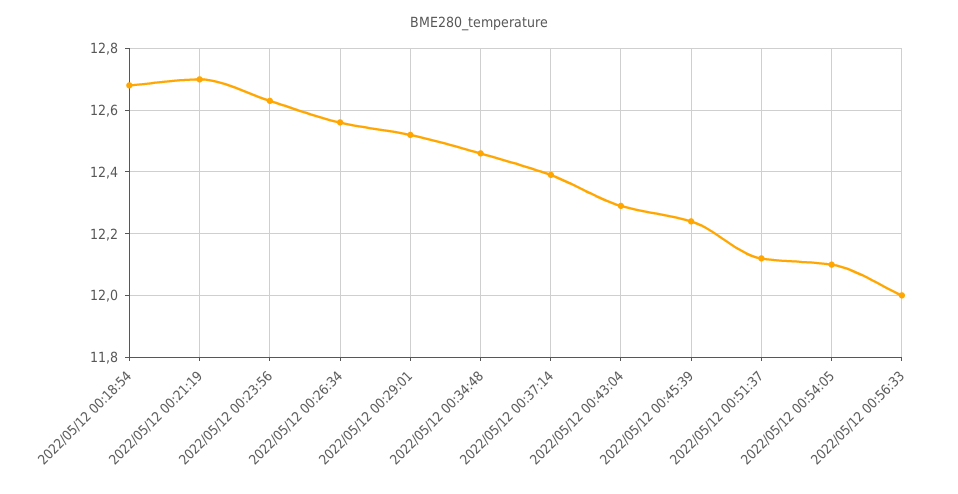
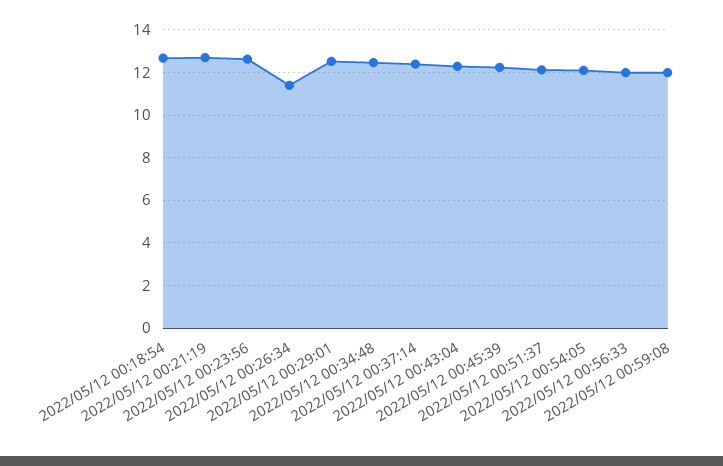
2022/05/12 00:26:34: 12.55 -> 11.5
2022/05/12 00:59:08: none -> 12

